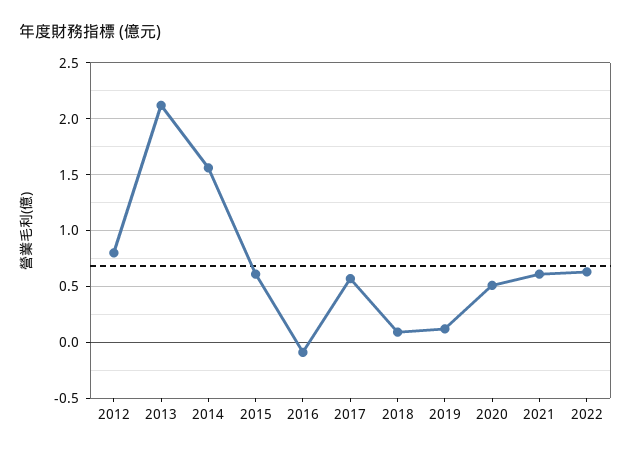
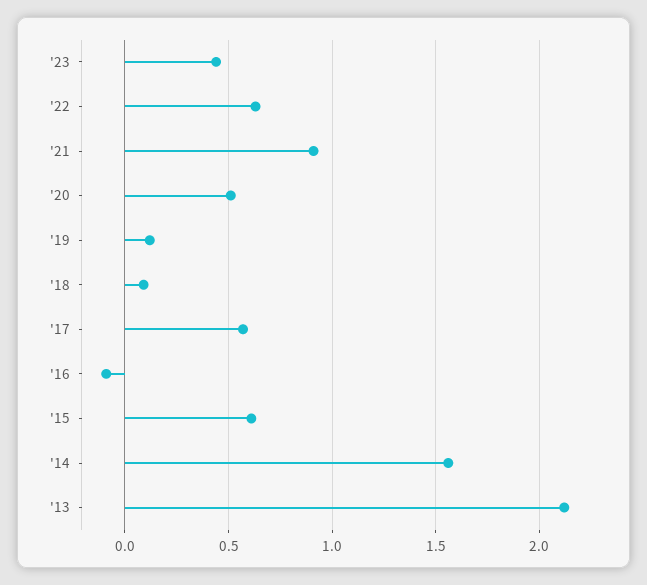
2012: 0.8 -> none
2021: 0.6 -> 0.9
'23: none -> 0.45

